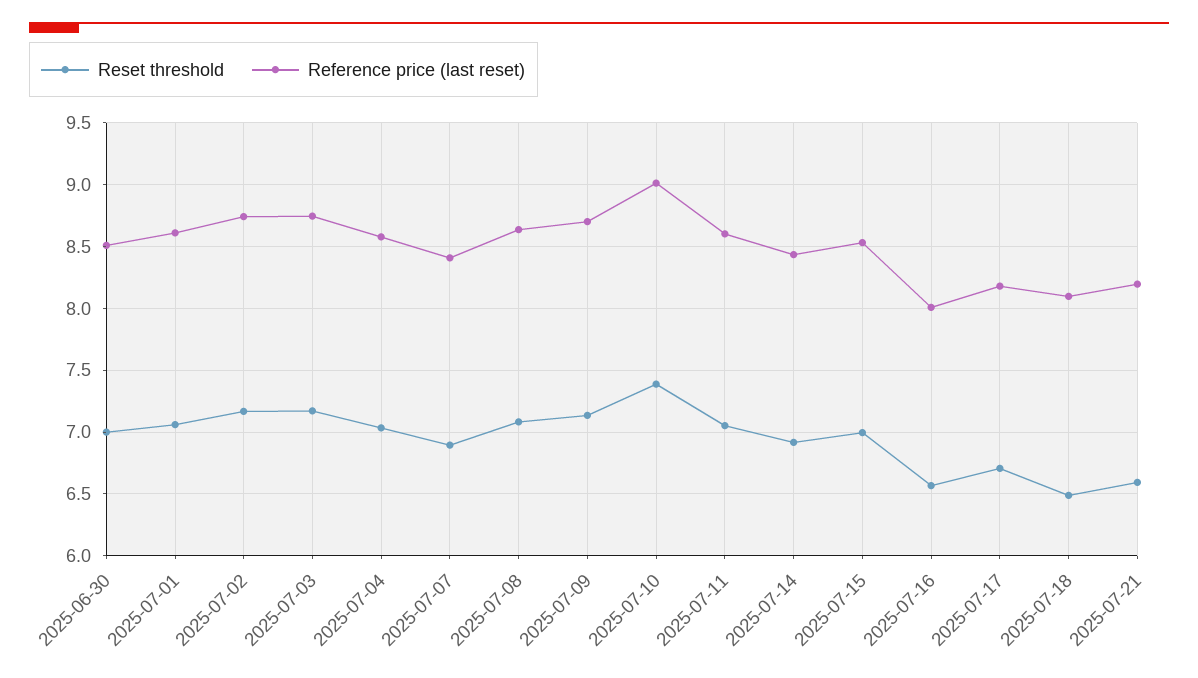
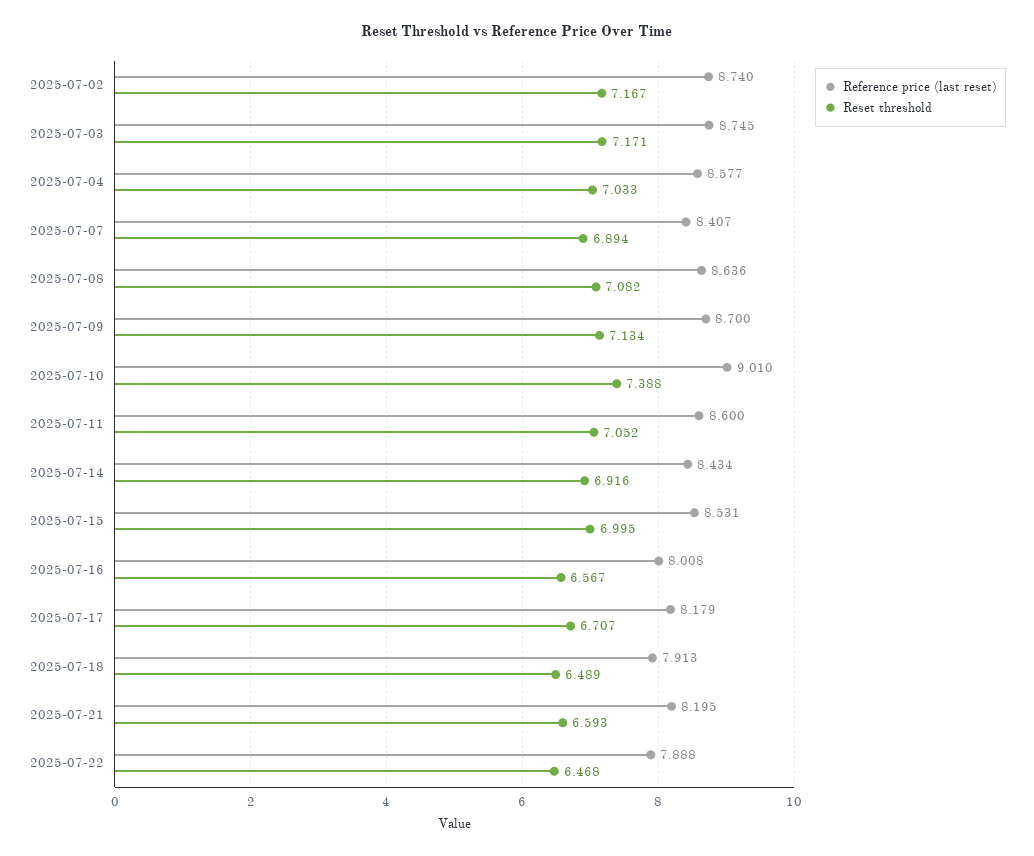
Reset threshold, 2025-06-30: 7 -> none
Reference price (last reset), 2025-06-30: 8.5 -> none
Reset threshold, 2025-07-01: 7.05 -> none
Reference price (last reset), 2025-07-01: 8.6 -> none
Reference price (last reset), 2025-07-18: 8.1 -> 7.913
Reference price (last reset), 2025-07-22: none -> 7.888
Reset threshold, 2025-07-22: none -> 6.468

